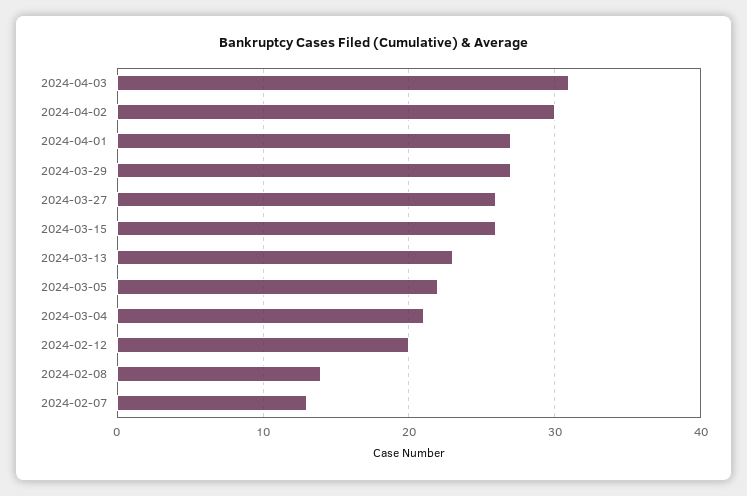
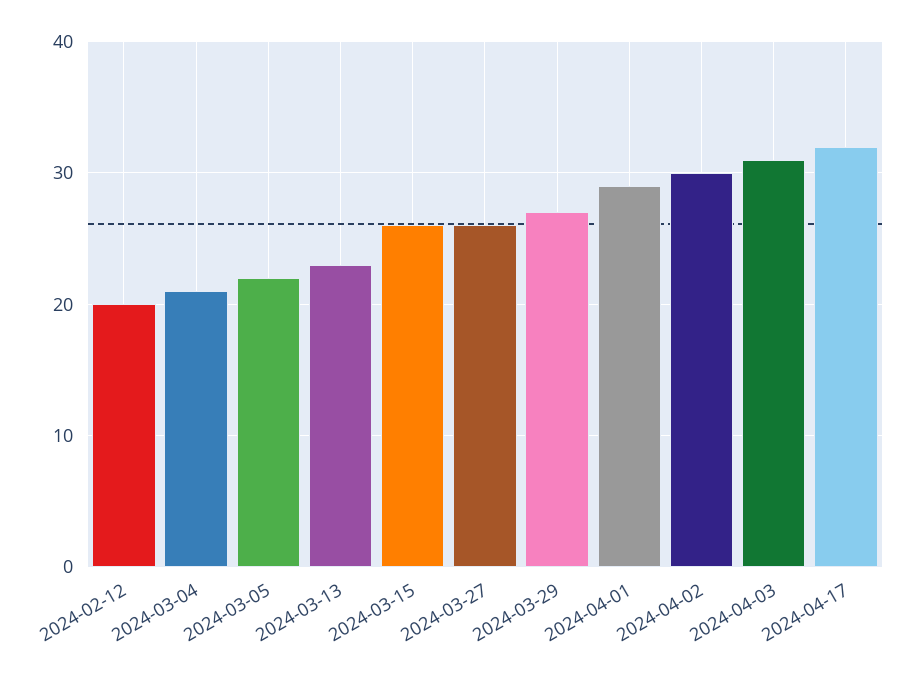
2024-04-01: 27 -> 29
2024-02-08: 14 -> none
2024-02-07: 13 -> none
2024-04-17: none -> 32

